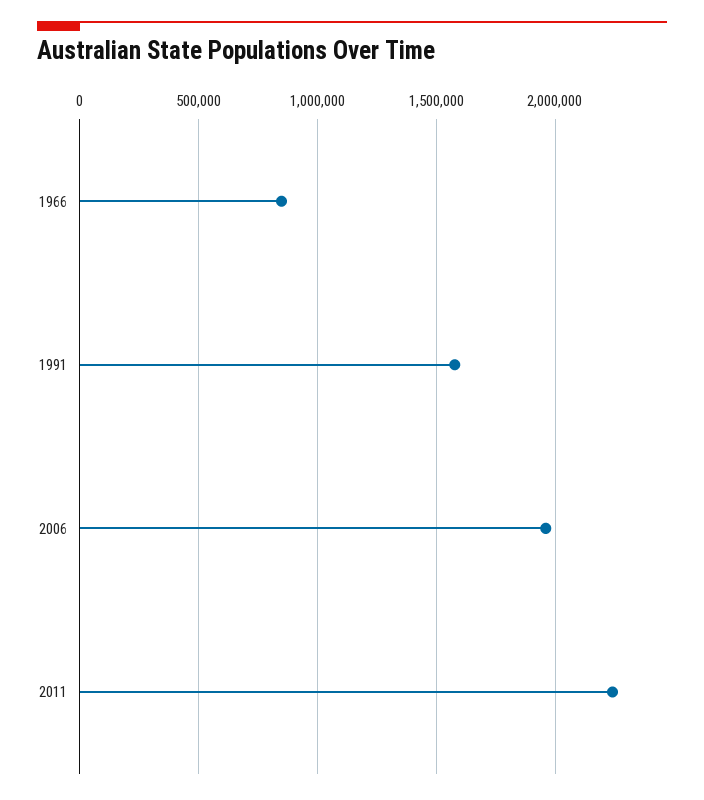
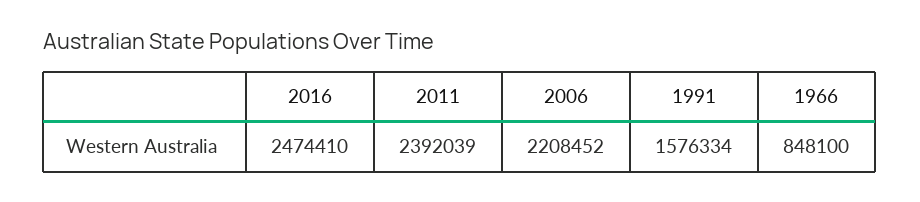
2006: 1950000 -> 2208452
2011: 2250000 -> 2392039
2016: none -> 2474410

